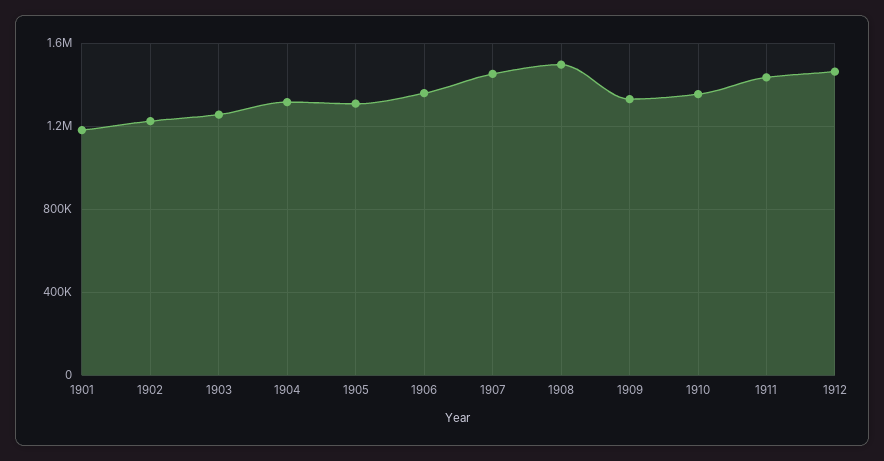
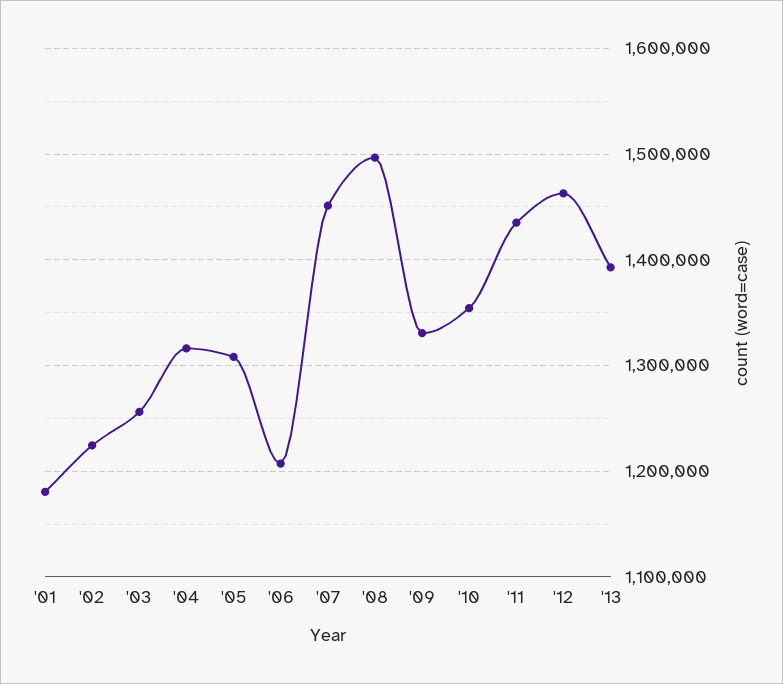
1906: 1350000 -> 1210000
'13: none -> 1390000

